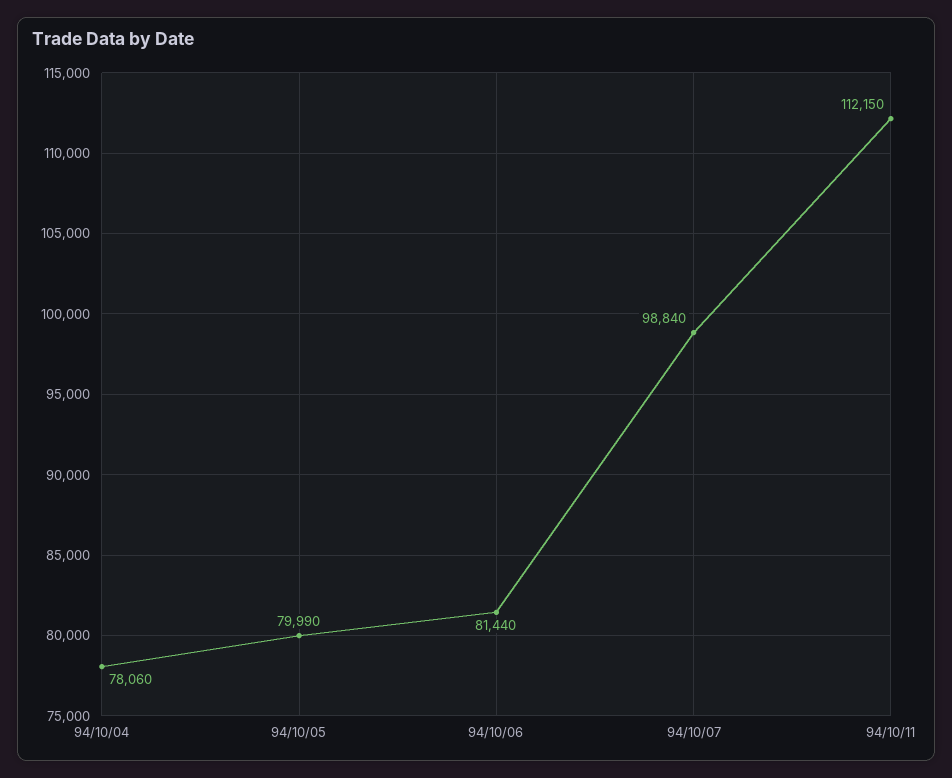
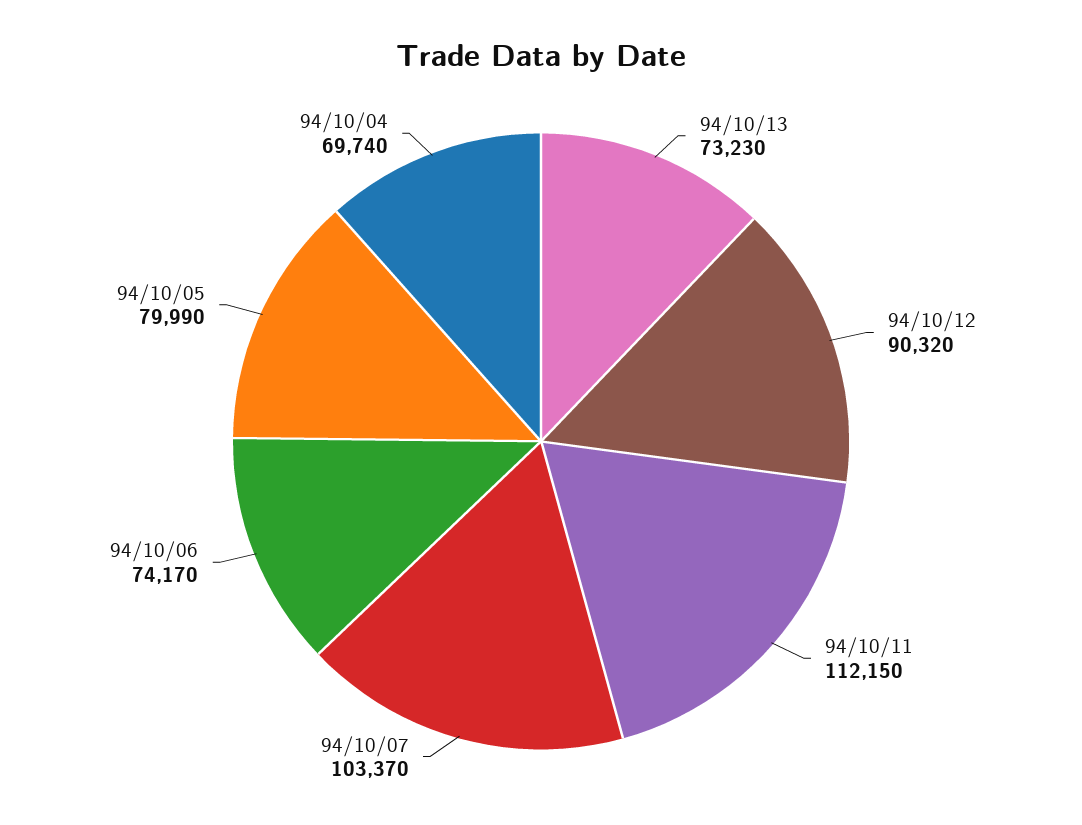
94/10/04: 78060 -> 69740
94/10/06: 81440 -> 74170
94/10/07: 98840 -> 103370
94/10/13: none -> 73230
94/10/12: none -> 90320

